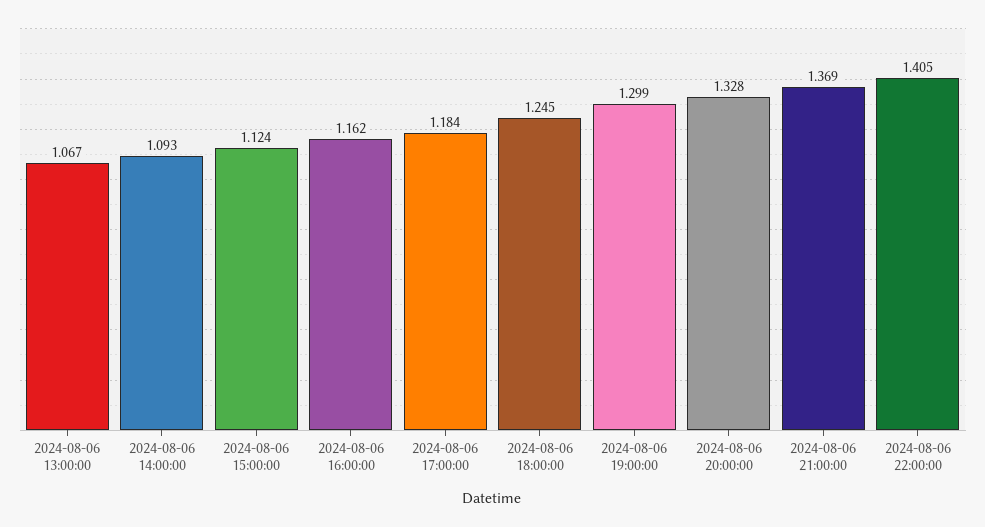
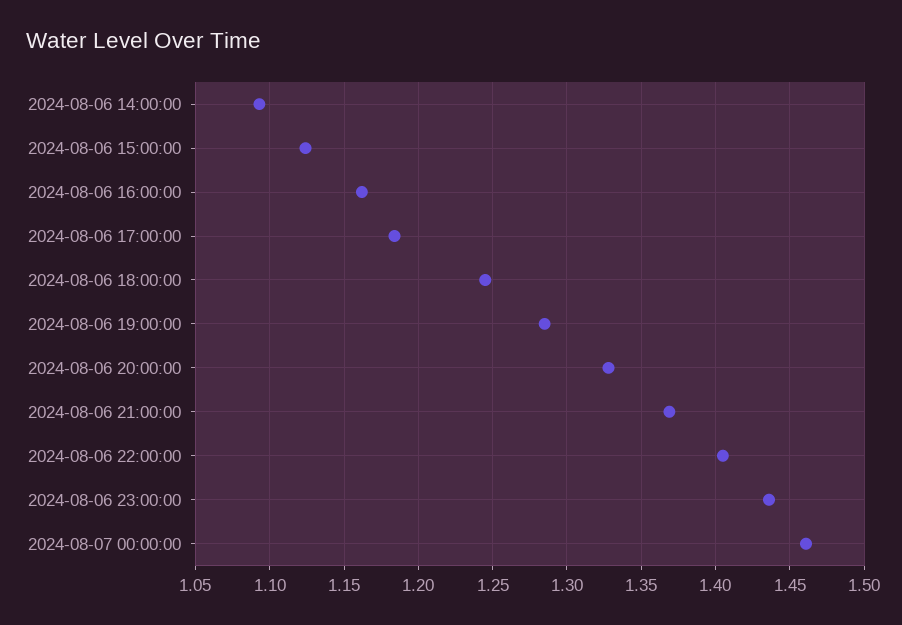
2024-08-06 13:00:00: 1.067 -> none
2024-08-06 19:00:00: 1.299 -> 1.285
2024-08-06 23:00:00: none -> 1.435
2024-08-07 00:00:00: none -> 1.46

